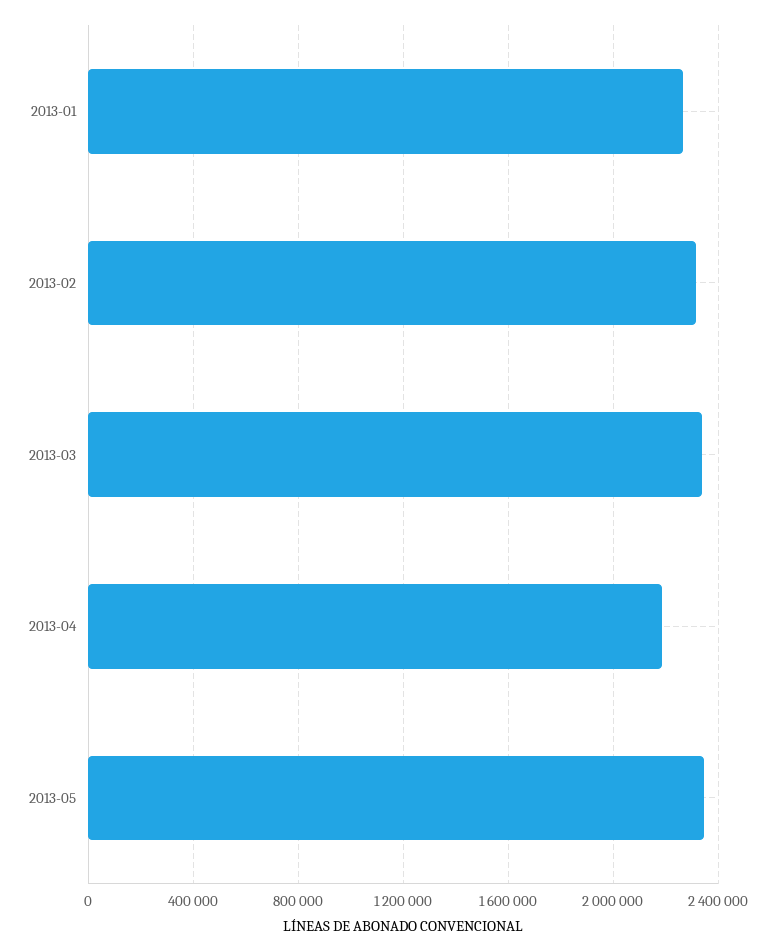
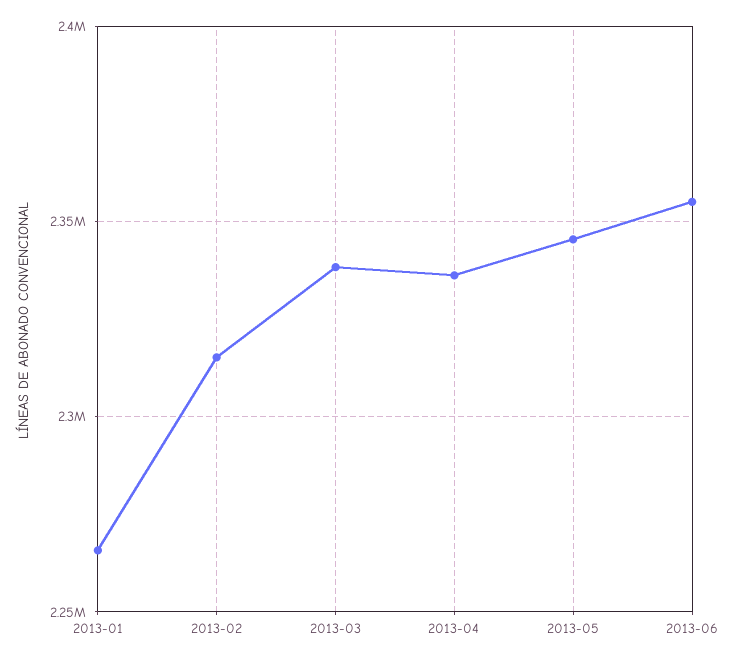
2013-04: 2200000 -> 2335000
2013-06: none -> 2355000

